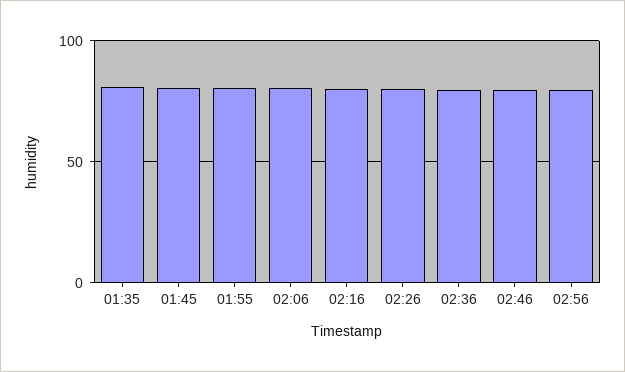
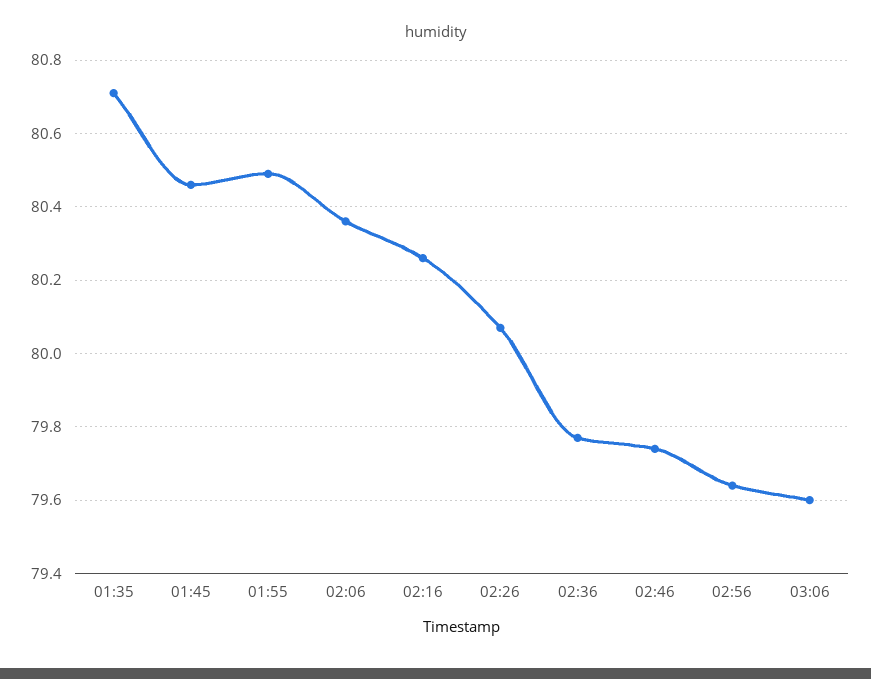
03:06: none -> 79.6

